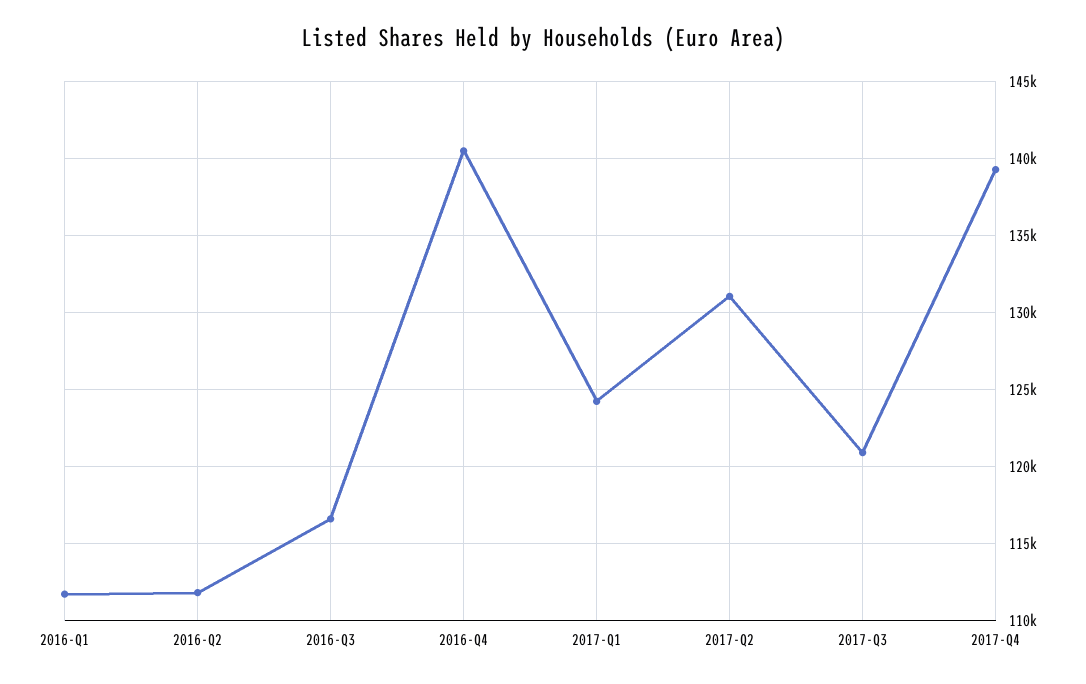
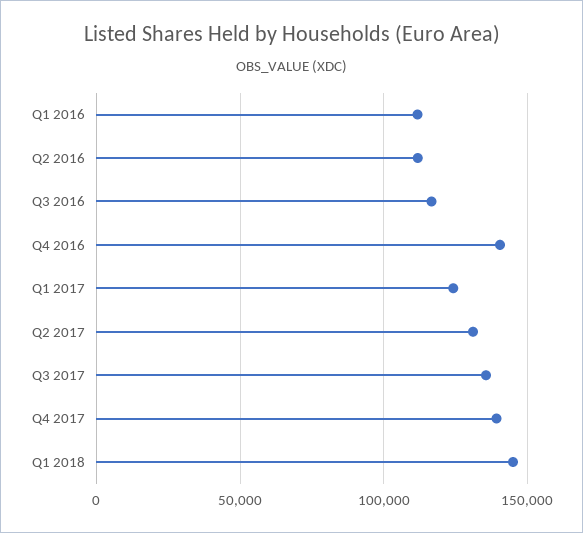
2017-Q3: 121000 -> 135000
Q1 2018: none -> 145000

